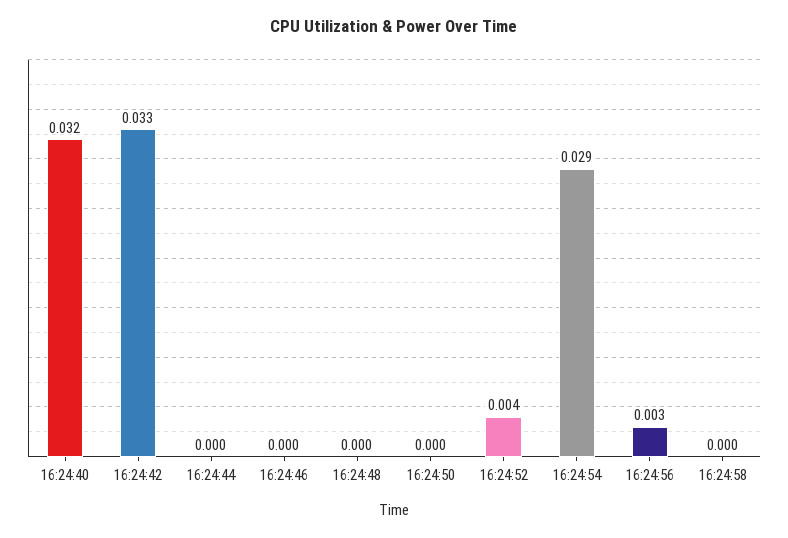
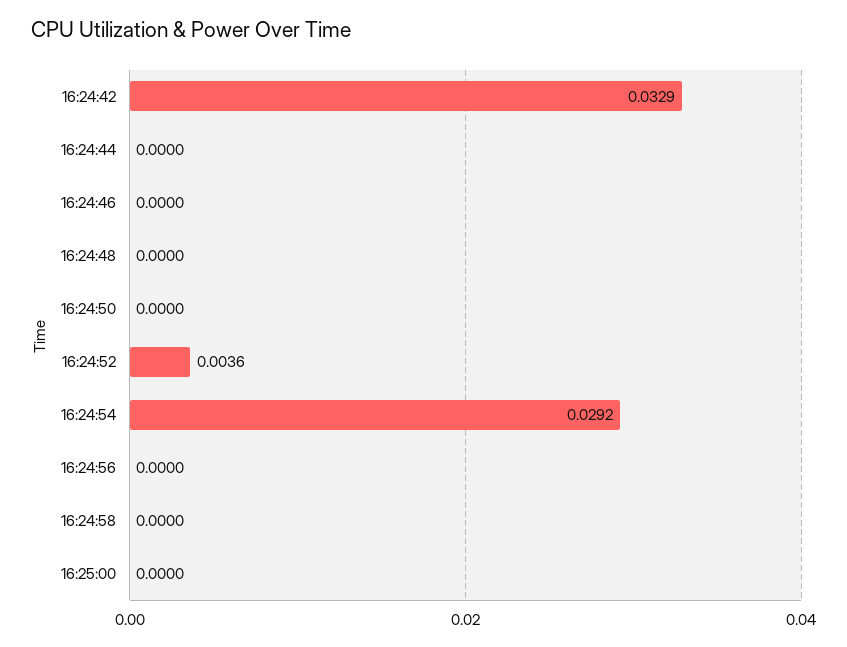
16:24:40: 0.032 -> none
16:24:56: 0.003 -> 0
16:25:00: none -> 0

